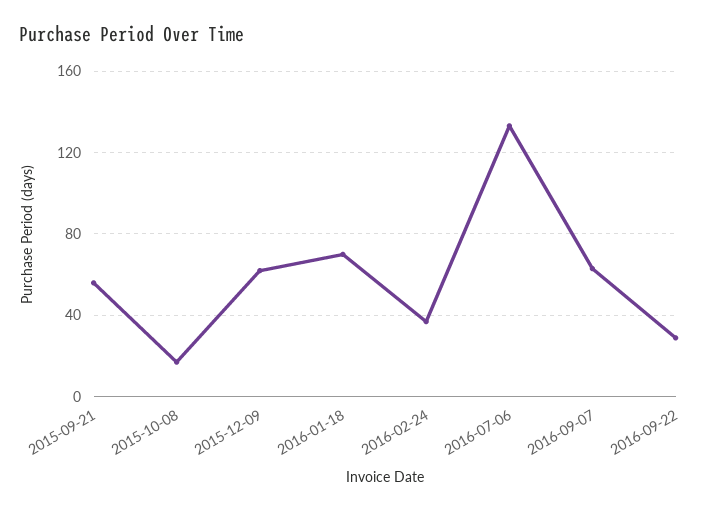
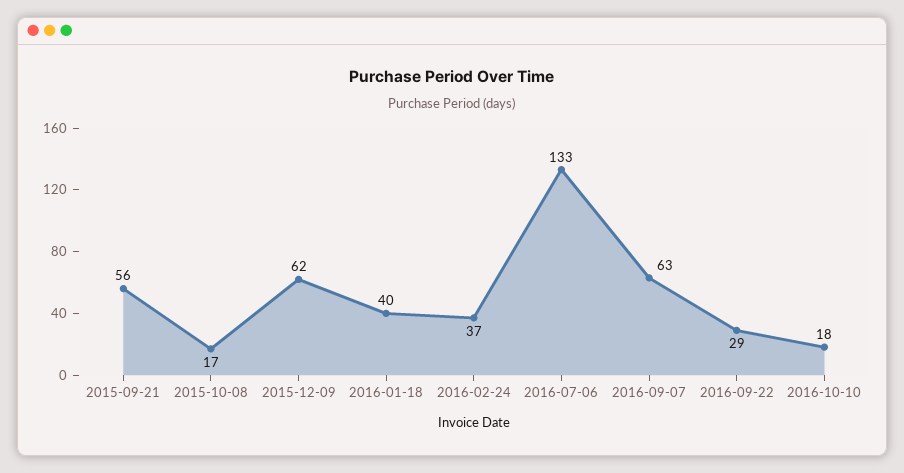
2016-01-18: 70 -> 40
2016-10-10: none -> 18

